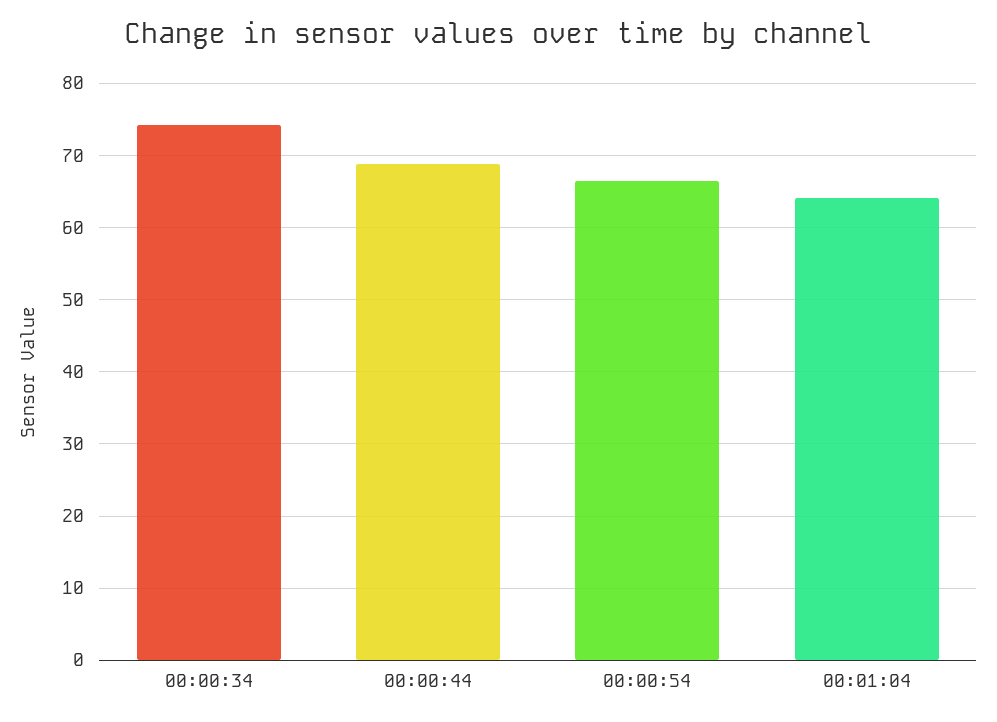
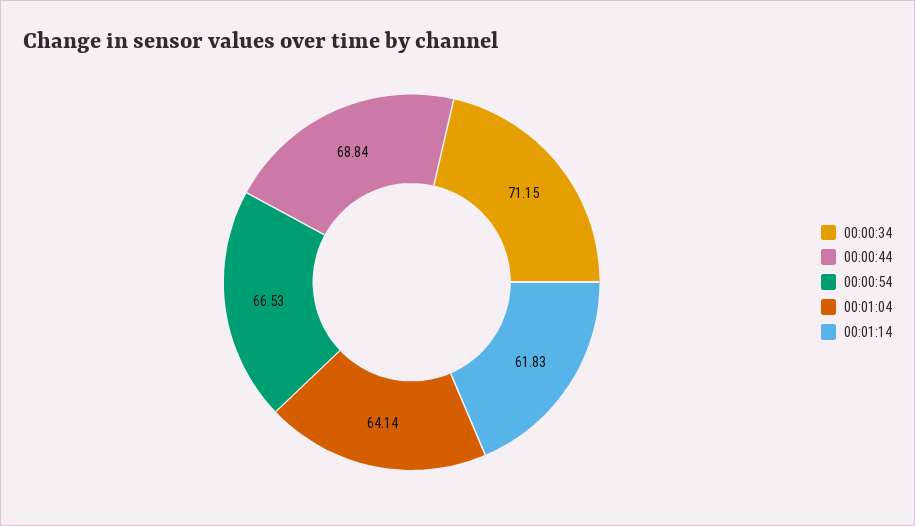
00:00:34: 74 -> 71.15
00:01:14: none -> 61.83

